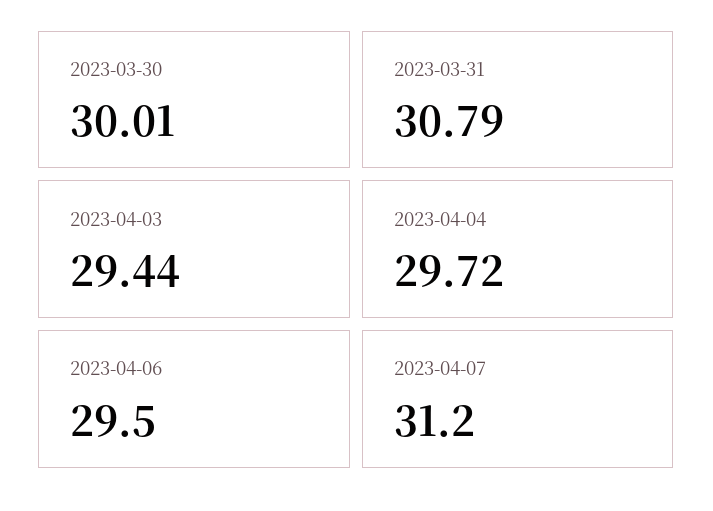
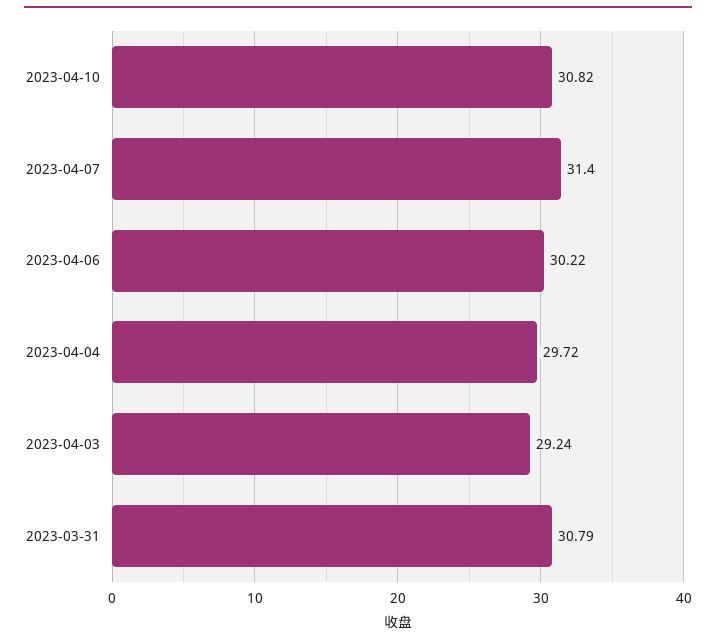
2023-03-30: 30.01 -> none
2023-04-03: 29.44 -> 29.24
2023-04-06: 29.5 -> 30.22
2023-04-07: 31.2 -> 31.4
2023-04-10: none -> 30.82

